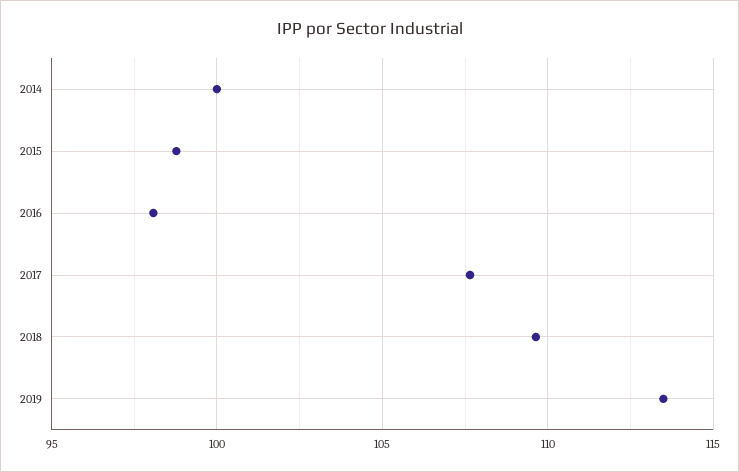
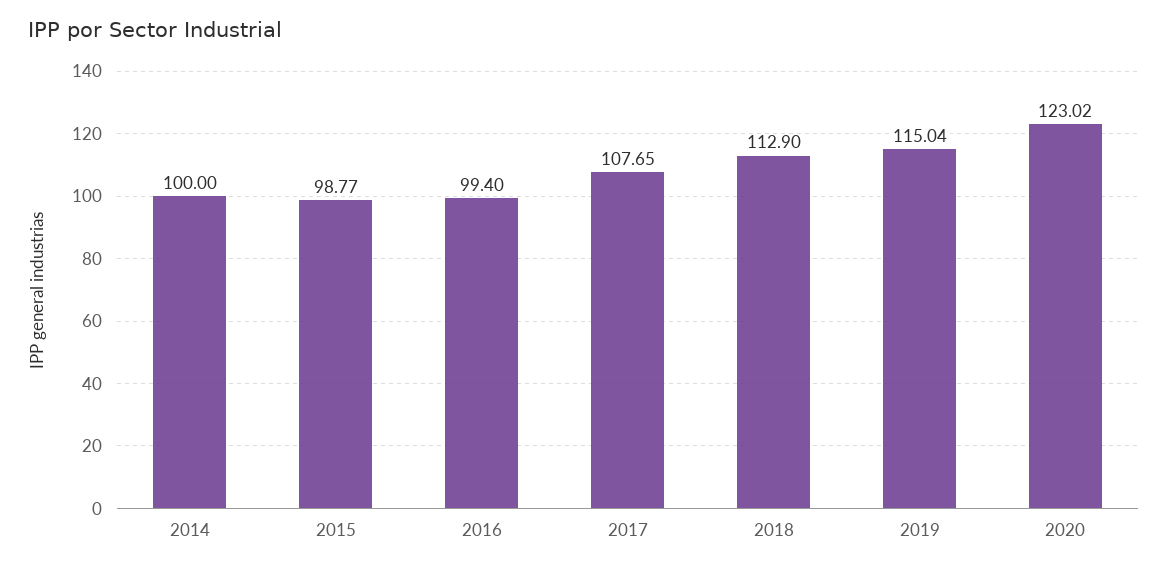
2016: 98 -> 99.4
2018: 109.5 -> 112.9
2019: 113.5 -> 115.04
2020: none -> 123.02

